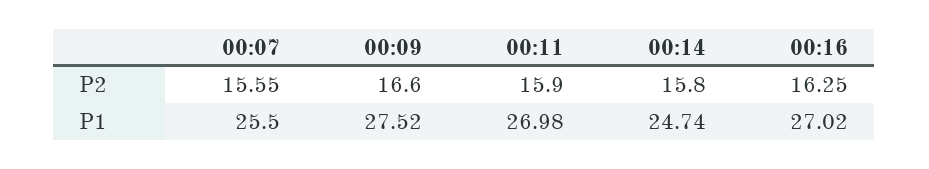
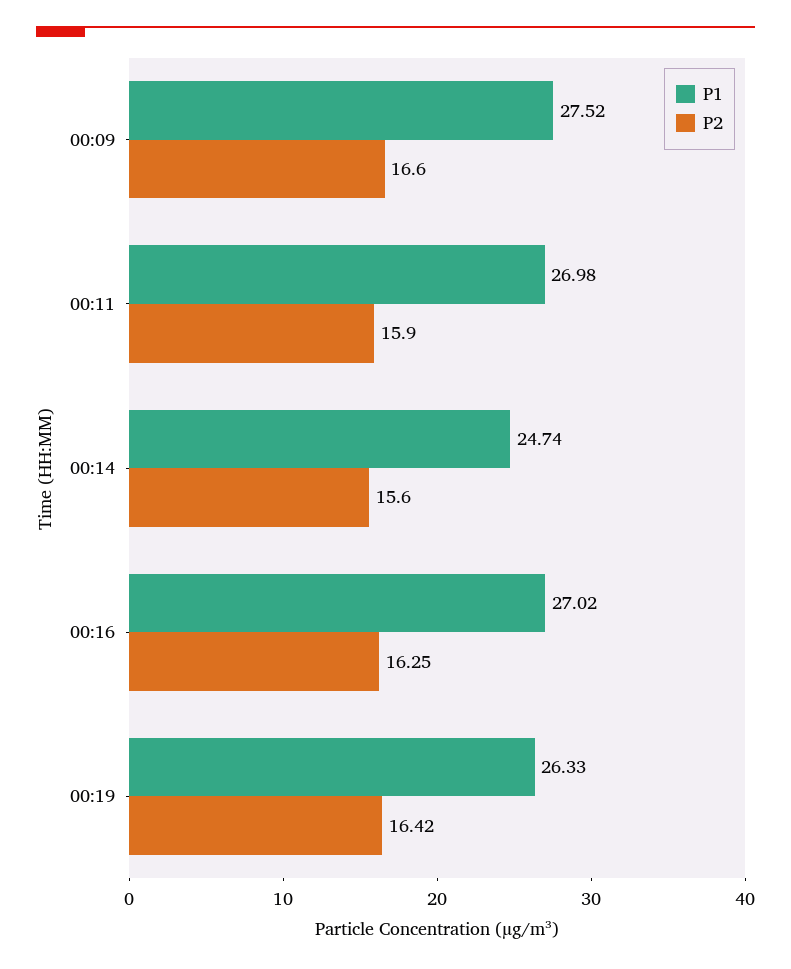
P2, 00:07: 15.55 -> none
P2, 00:14: 15.8 -> 15.6
P1, 00:07: 25.5 -> none
P1, 00:19: none -> 26.33
P2, 00:19: none -> 16.42

